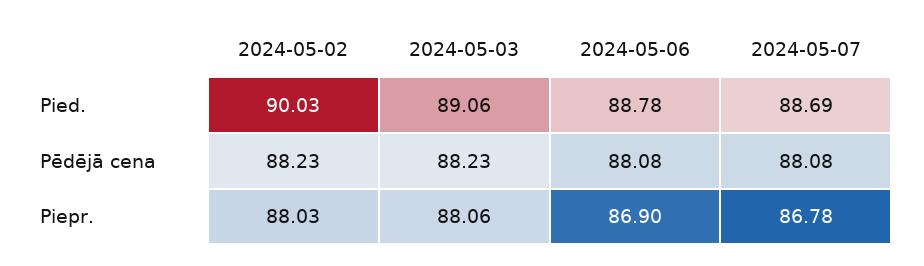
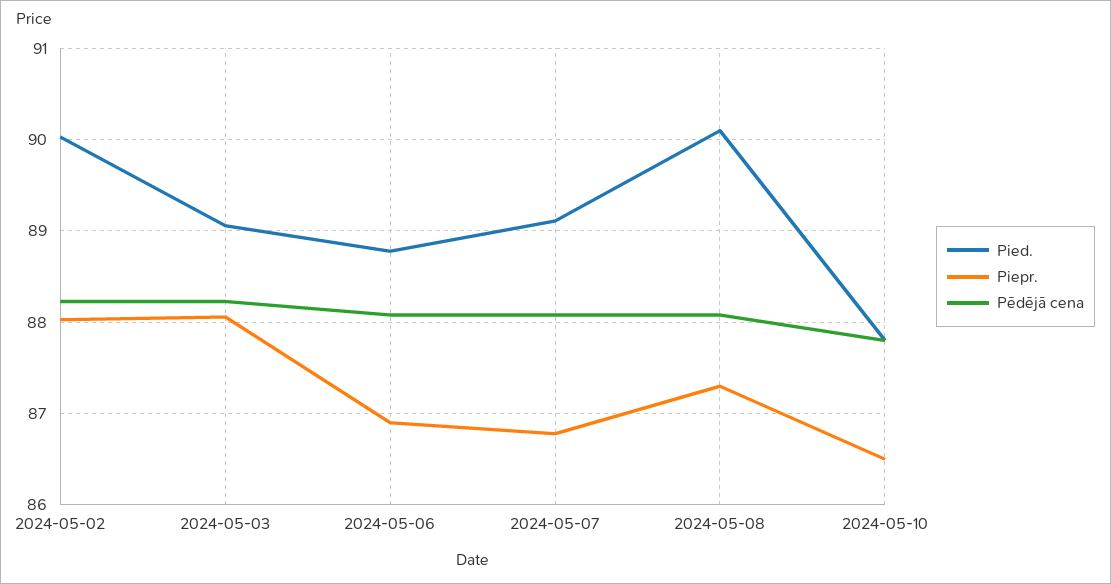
Pied., 2024-05-07: 88.69 -> 89.1
Pied., 2024-05-08: none -> 90.1
Piepr., 2024-05-08: none -> 87.3
Pēdējā cena, 2024-05-08: none -> 88.1
Pied., 2024-05-10: none -> 87.8
Piepr., 2024-05-10: none -> 86.5
Pēdējā cena, 2024-05-10: none -> 87.8

